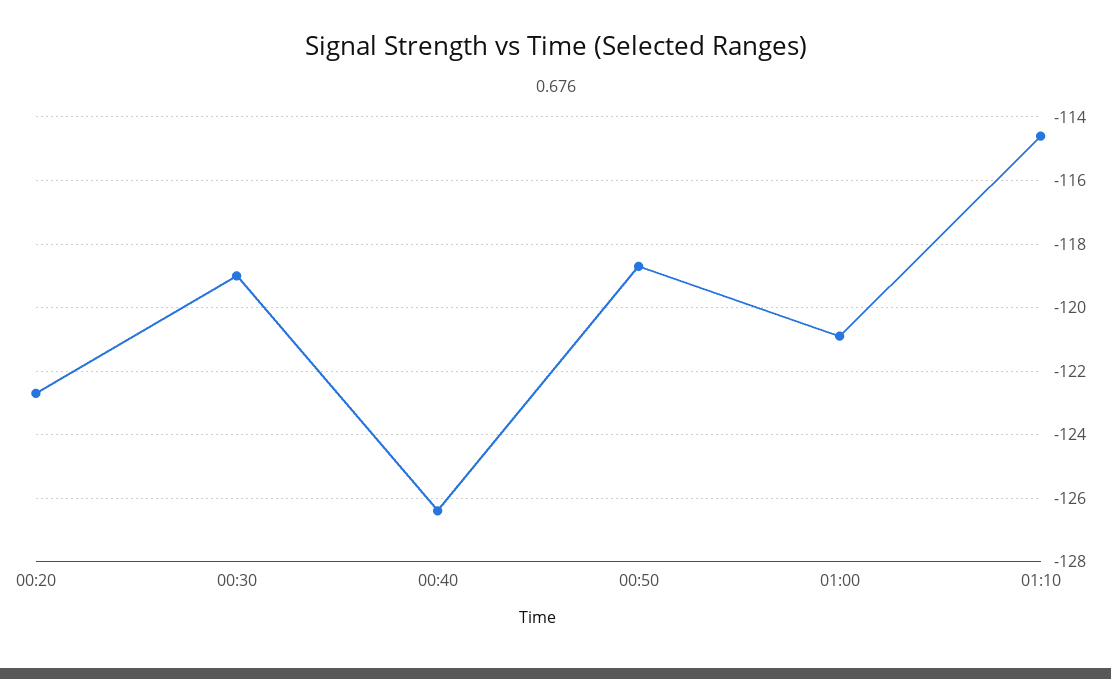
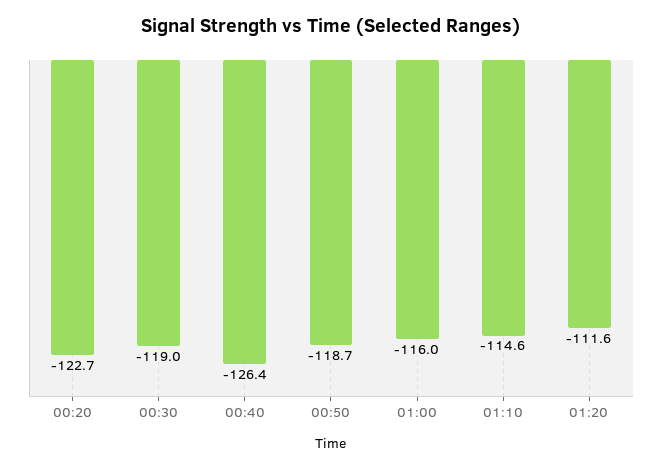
01:00: -121 -> -116
01:20: none -> -111.6

